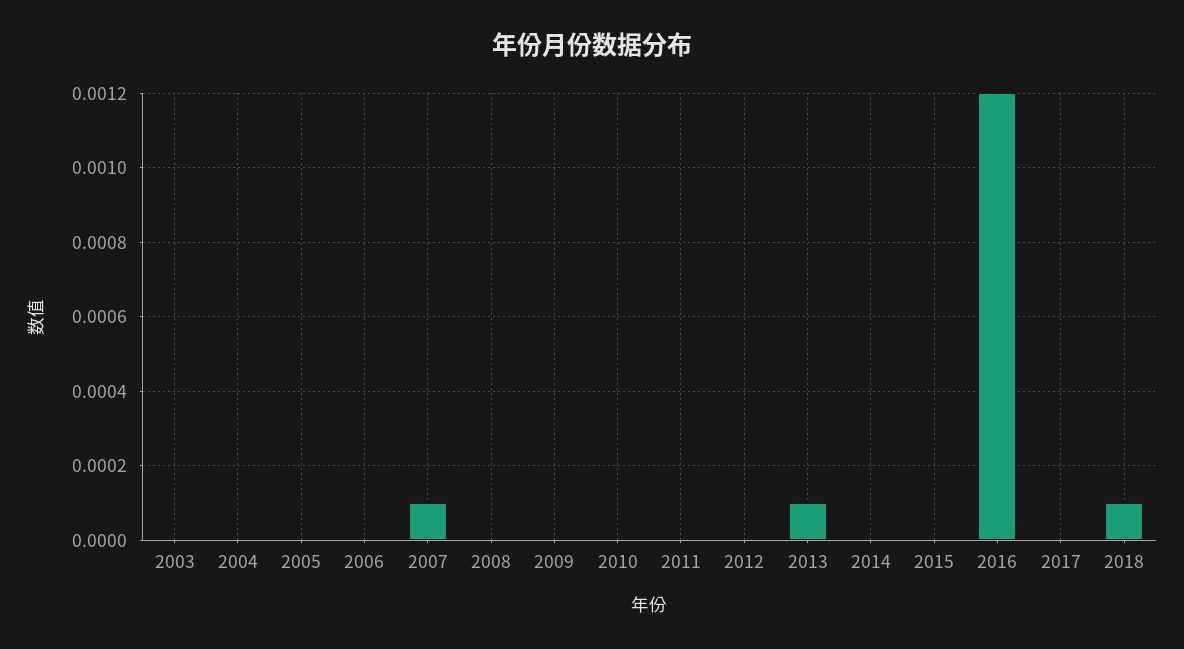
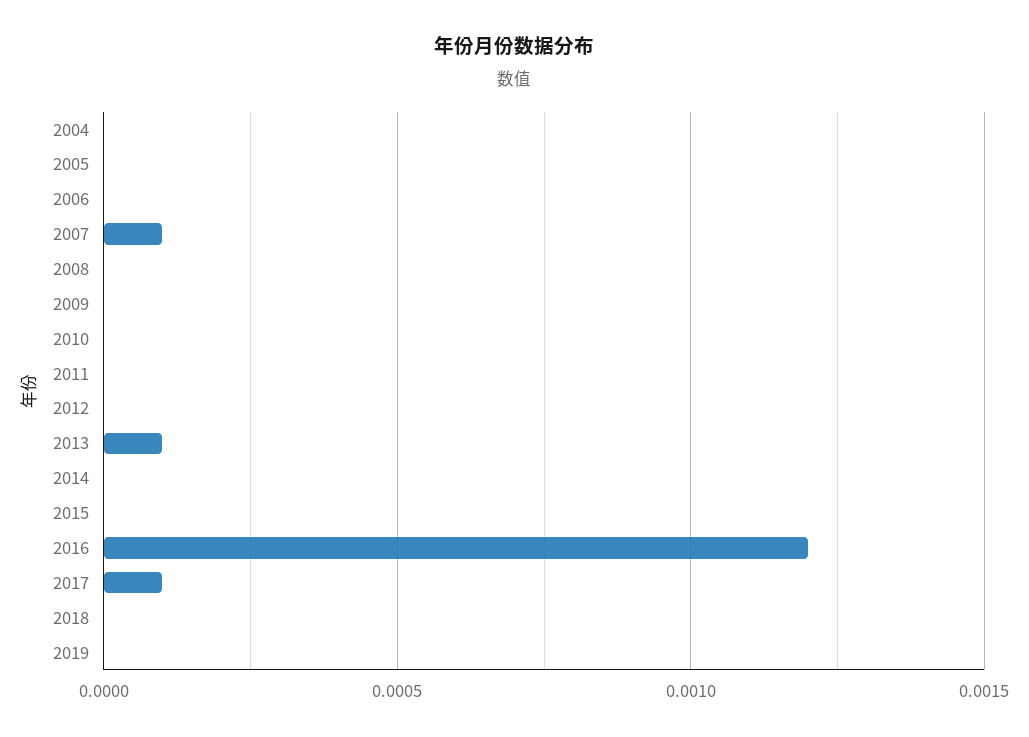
2003: 0 -> none
2017: 0 -> 0.0001
2018: 0.0001 -> 0
2019: none -> 0

